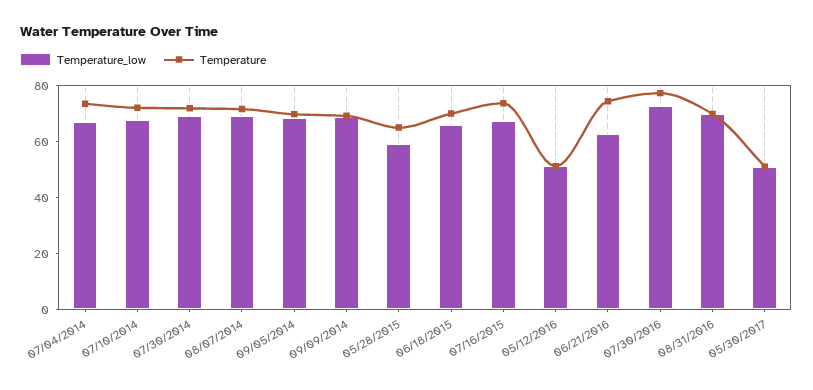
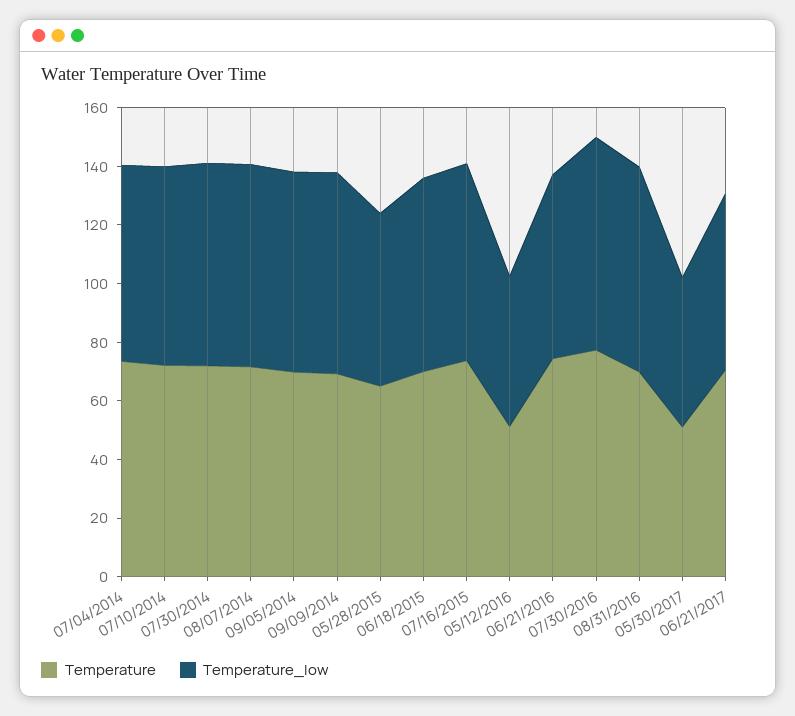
Temperature, 06/21/2017: none -> 70
Temperature_low, 06/21/2017: none -> 60

